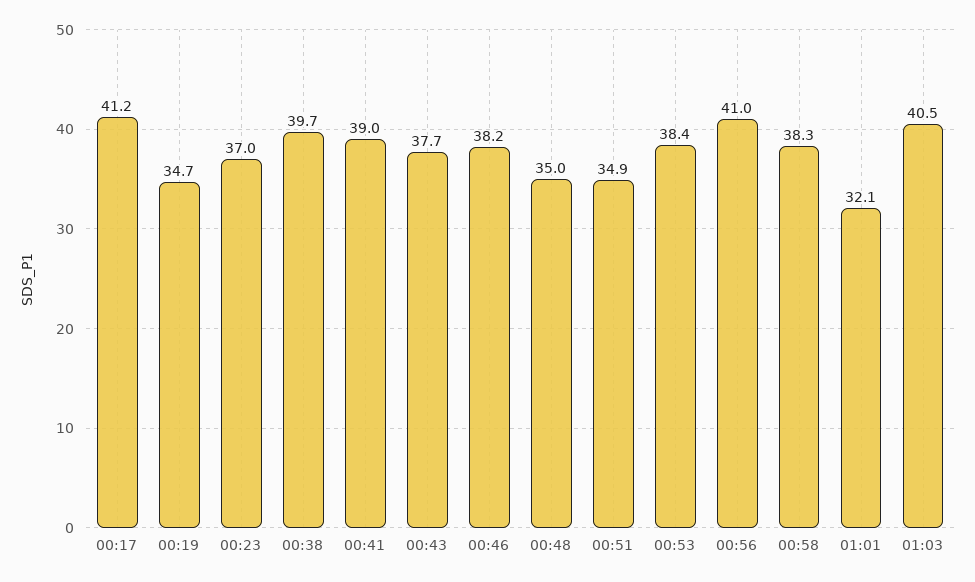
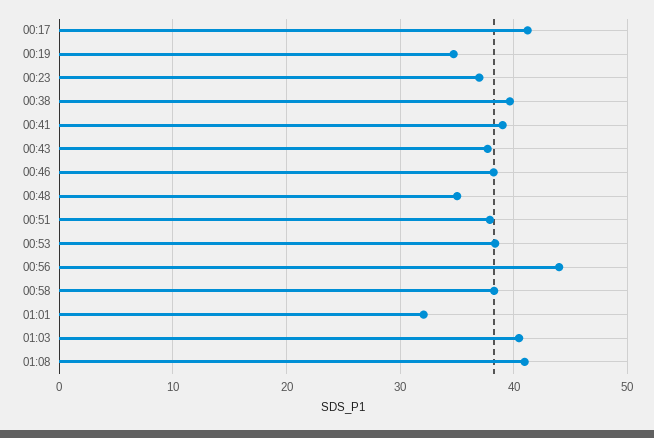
00:51: 34.9 -> 38
00:56: 41 -> 44
01:08: none -> 41

